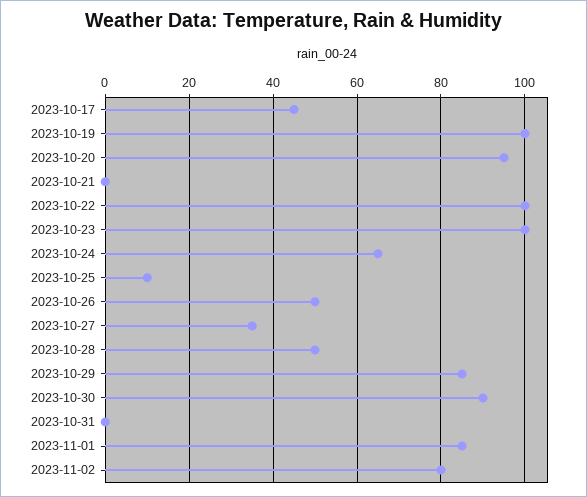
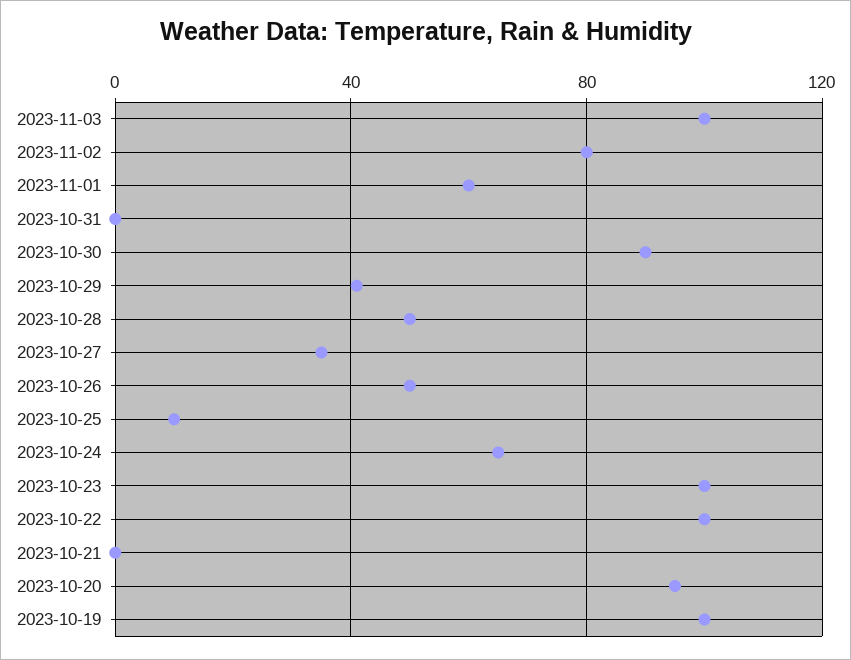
2023-10-17: 45 -> none
2023-10-29: 85 -> 40
2023-11-01: 85 -> 60
2023-11-03: none -> 100

